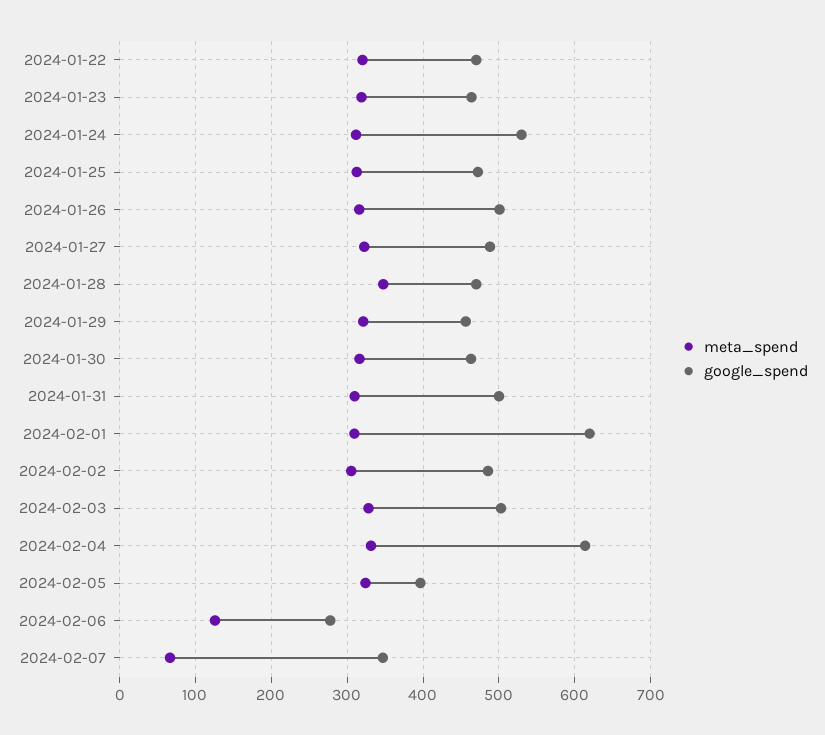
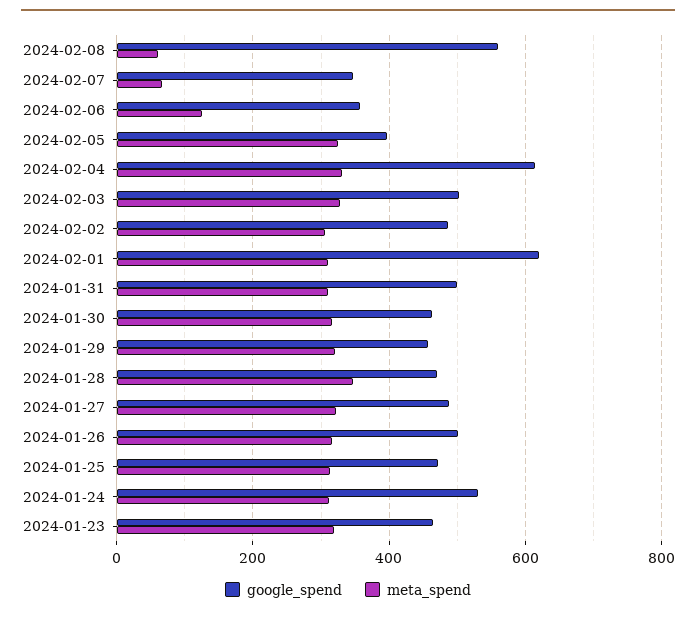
meta_spend, 2024-01-22: 320 -> none
google_spend, 2024-01-22: 470 -> none
google_spend, 2024-02-06: 280 -> 360
google_spend, 2024-02-08: none -> 560
meta_spend, 2024-02-08: none -> 60

